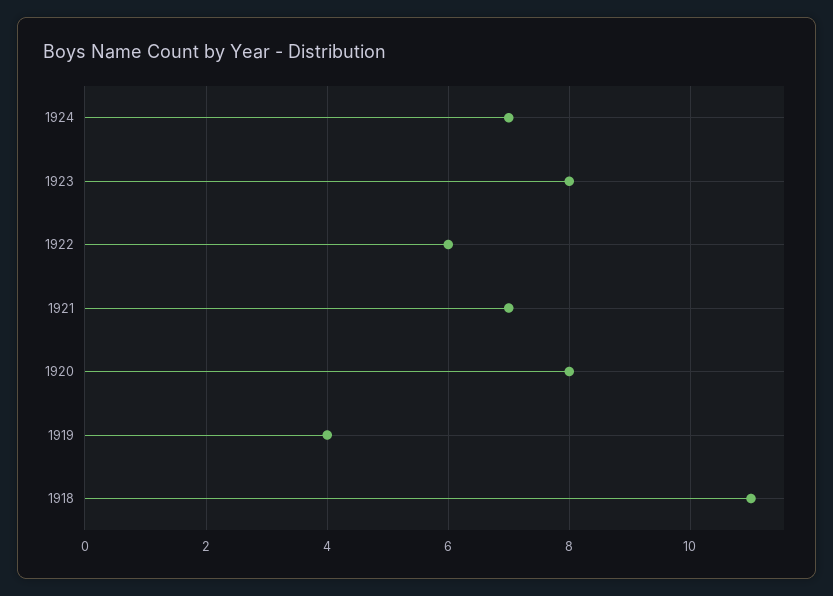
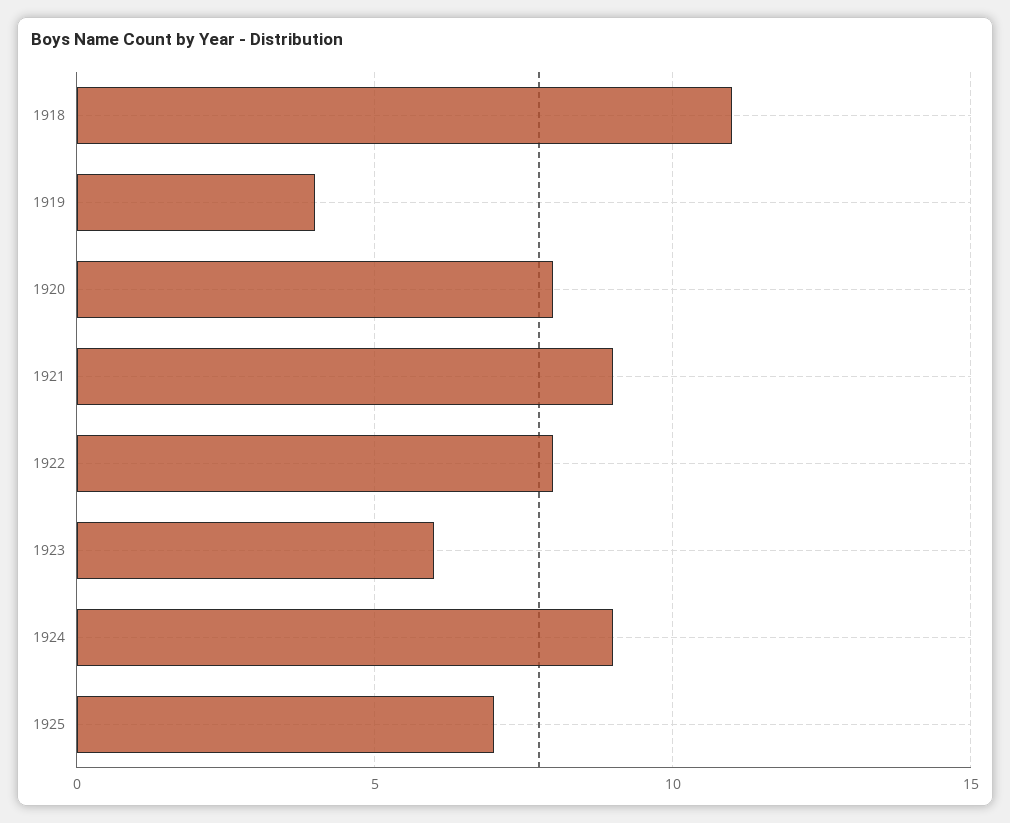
1924: 7 -> 9
1923: 8 -> 6
1922: 6 -> 8
1921: 7 -> 9
1925: none -> 7

